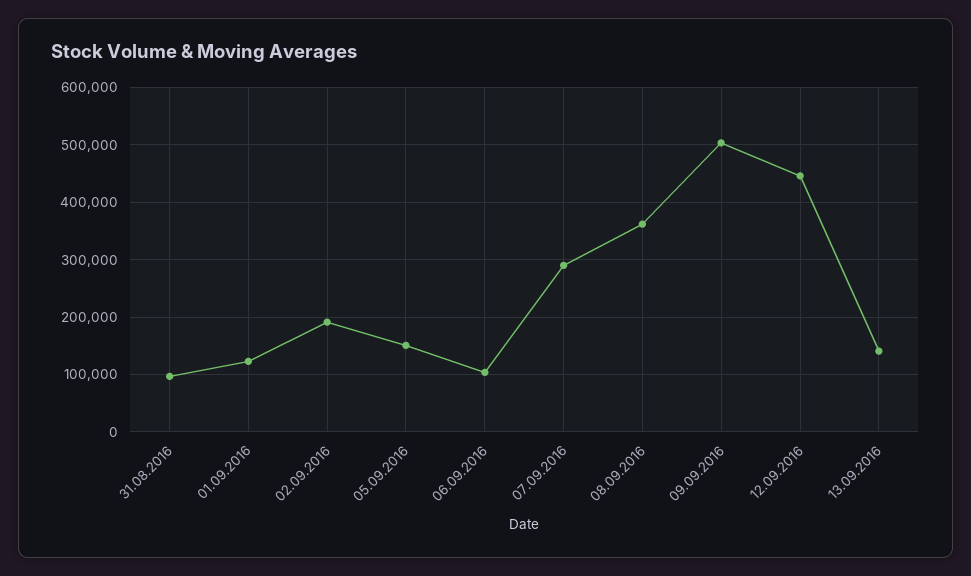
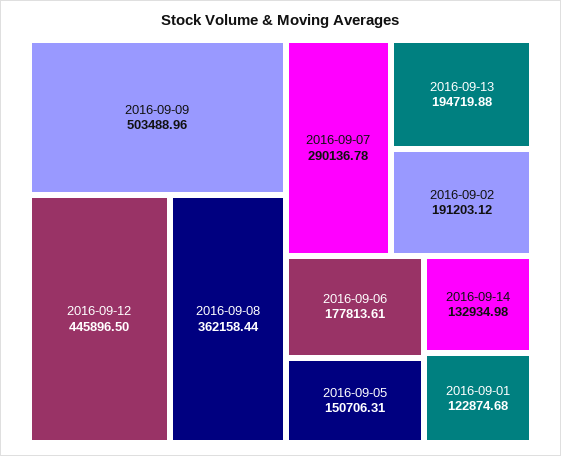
31.08.2016: 100000 -> none
06.09.2016: 100000 -> 177813.61
13.09.2016: 140000 -> 194719.88
2016-09-14: none -> 132934.98

